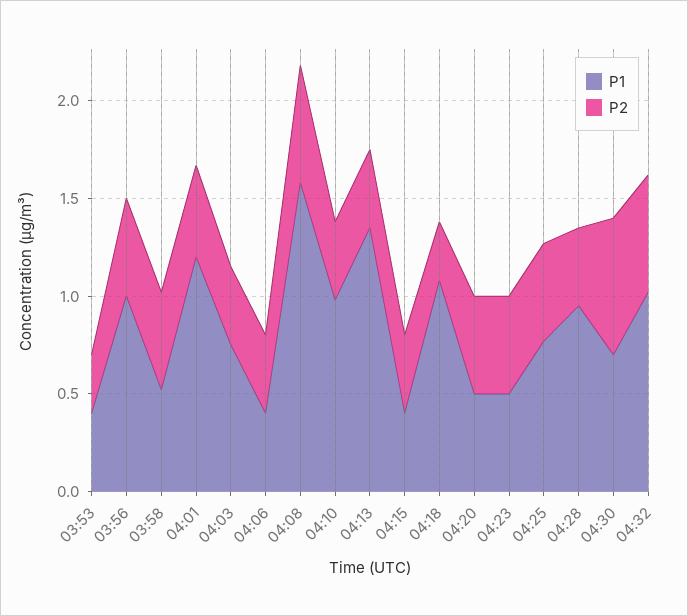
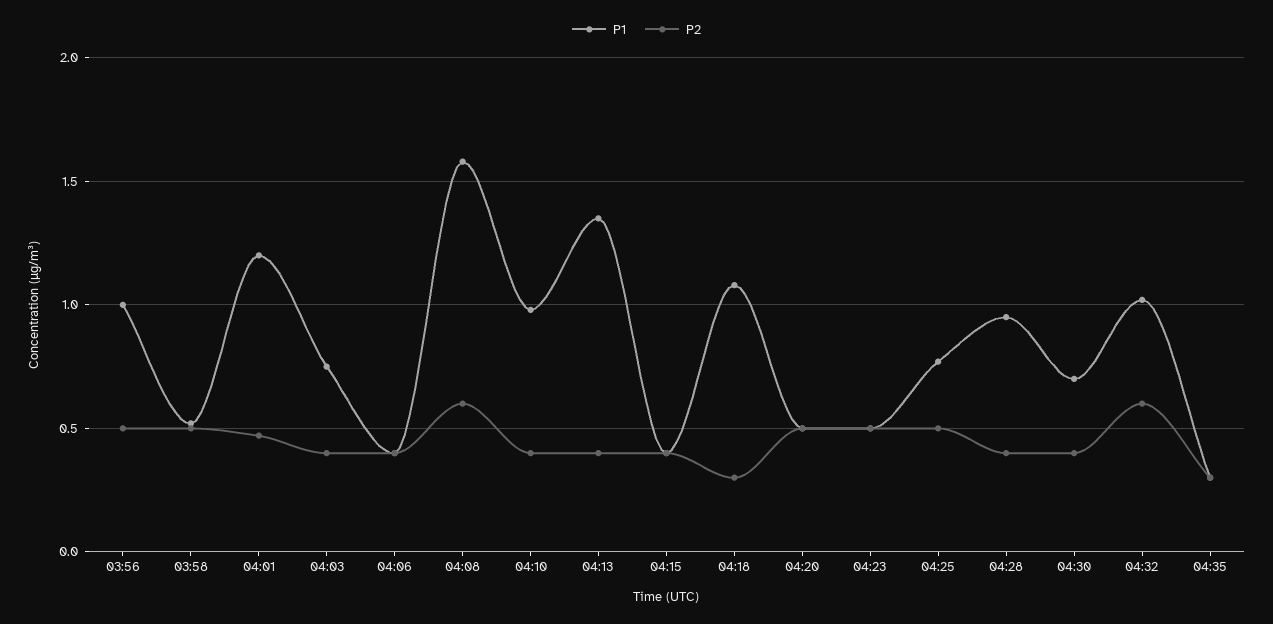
P1, 03:53: 0.4 -> none
P2, 03:53: 0.3 -> none
P2, 04:30: 0.7 -> 0.4
P1, 04:35: none -> 0.3
P2, 04:35: none -> 0.3

